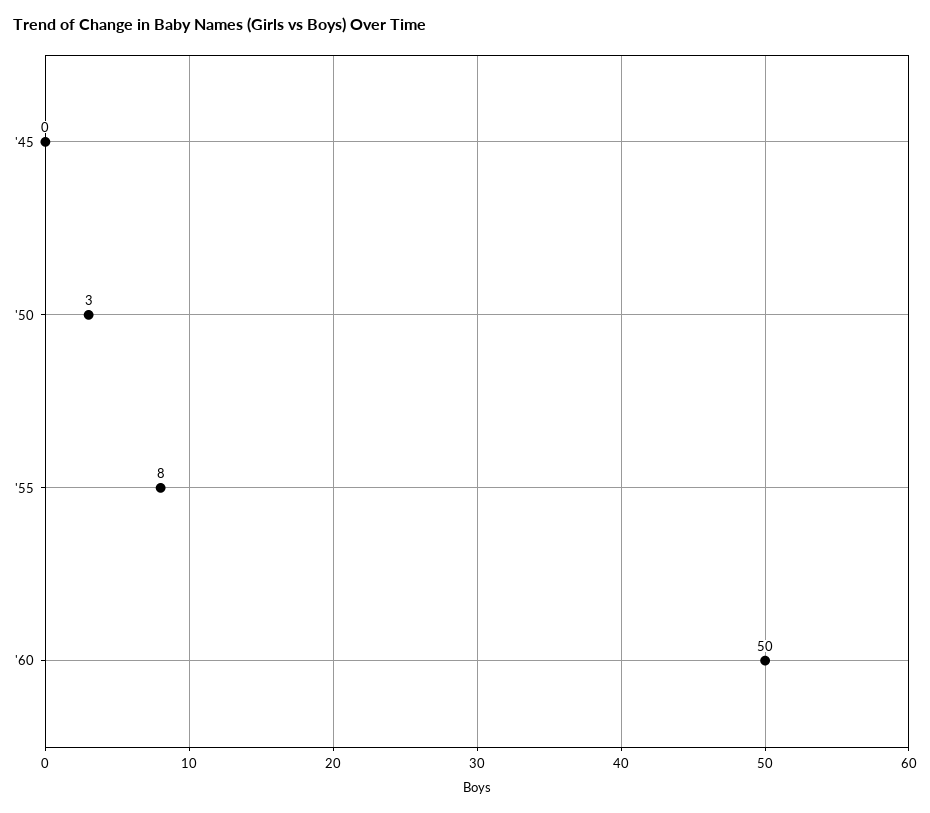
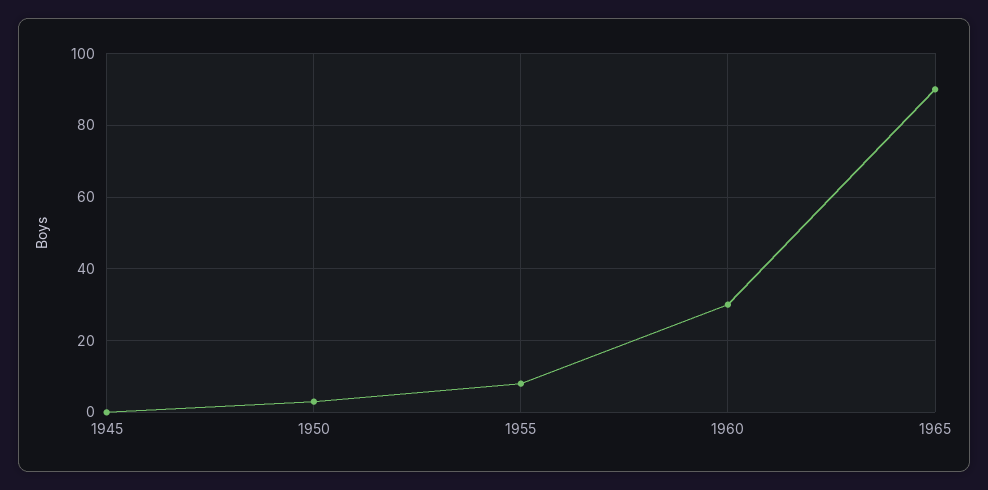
'60: 50 -> 30
1965: none -> 90

